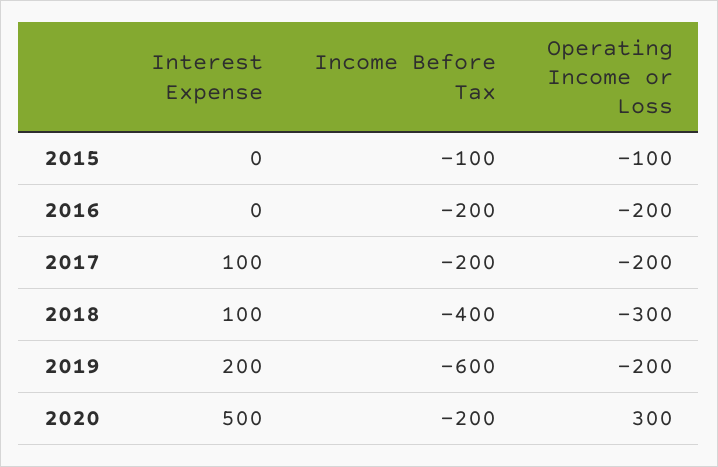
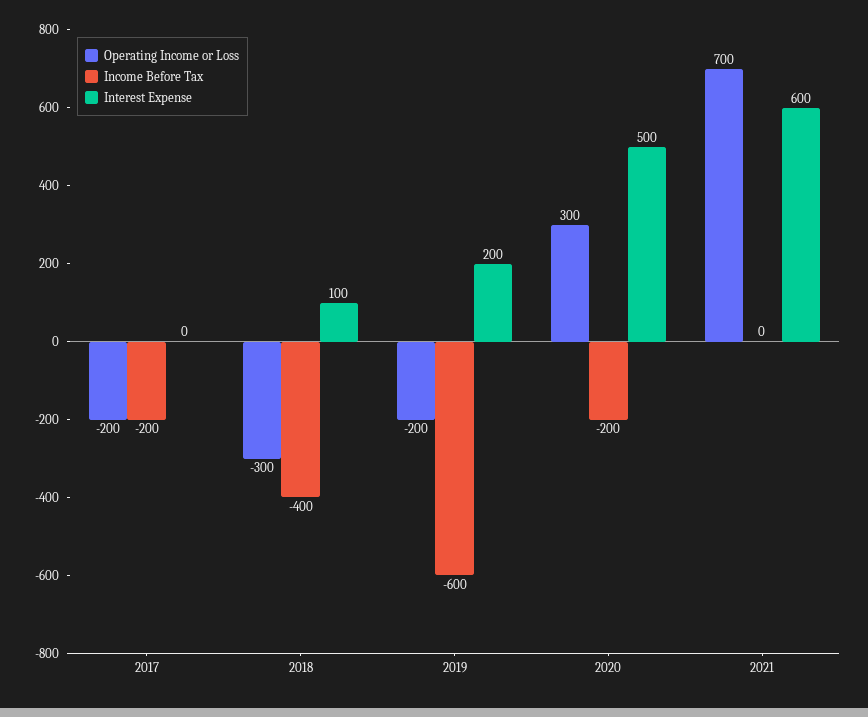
Interest Expense, 2015: 0 -> none
Income Before Tax, 2015: -100 -> none
Operating Income or Loss, 2015: -100 -> none
Interest Expense, 2016: 0 -> none
Income Before Tax, 2016: -200 -> none
Operating Income or Loss, 2016: -200 -> none
Interest Expense, 2017: 100 -> 0
Operating Income or Loss, 2021: none -> 700
Income Before Tax, 2021: none -> 0
Interest Expense, 2021: none -> 600

